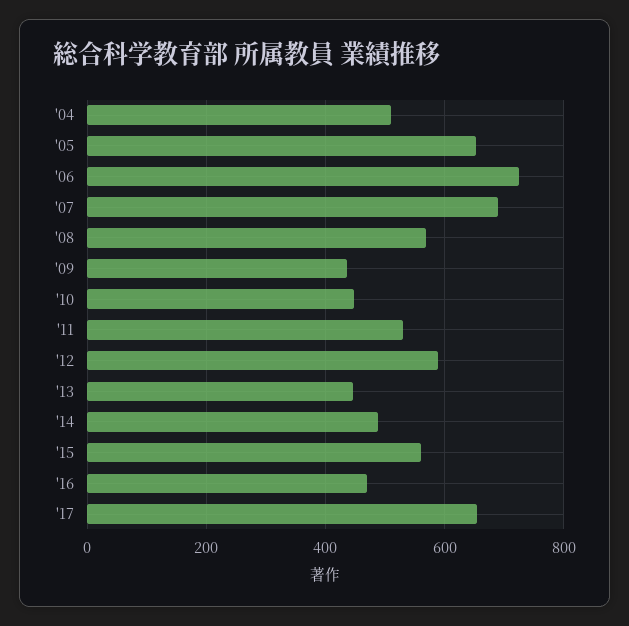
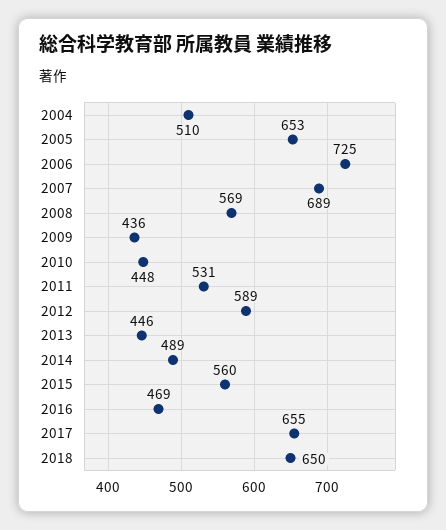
2018: none -> 650

